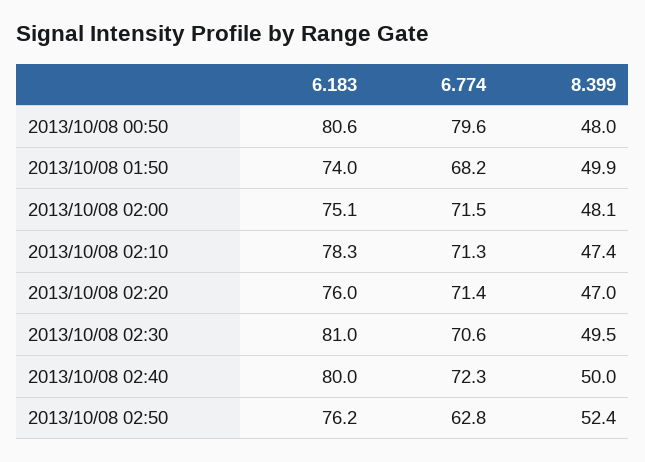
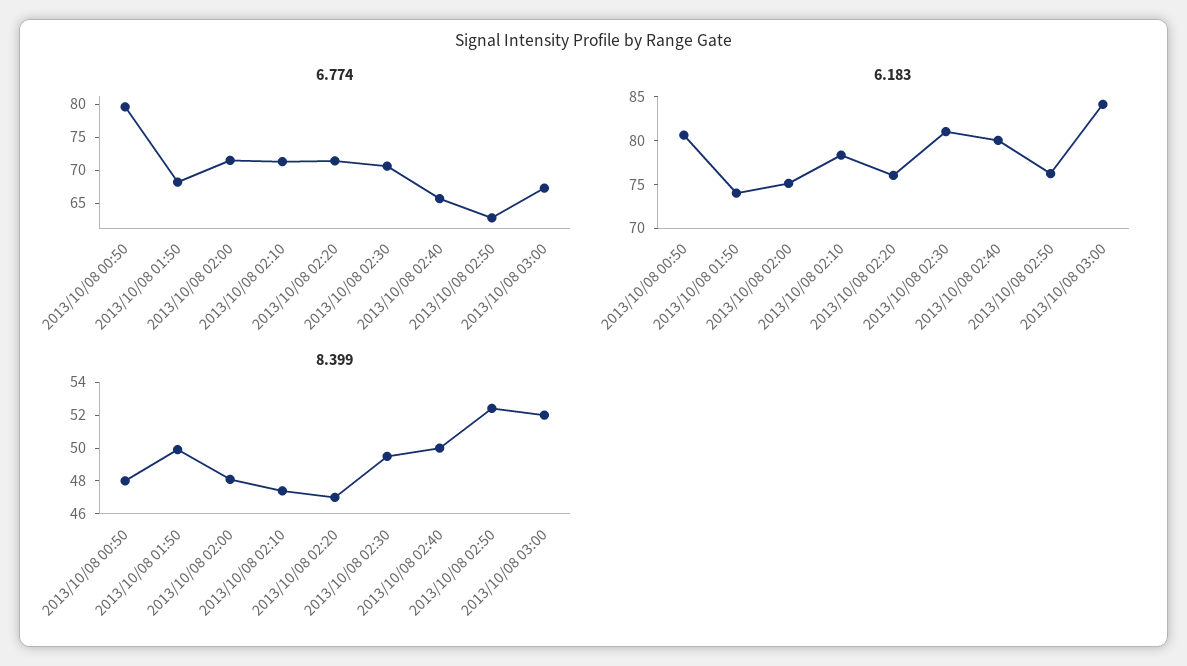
6.774, 2013/10/08 02:40: 72.3 -> 65
6.774, 2013/10/08 03:00: none -> 67.5
6.183, 2013/10/08 03:00: none -> 84
8.399, 2013/10/08 03:00: none -> 52

